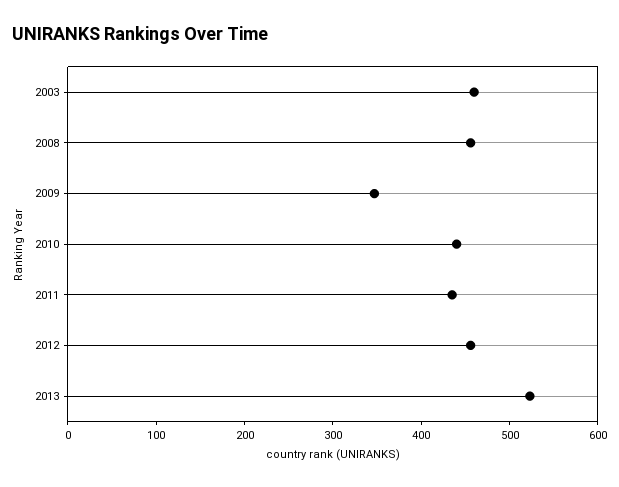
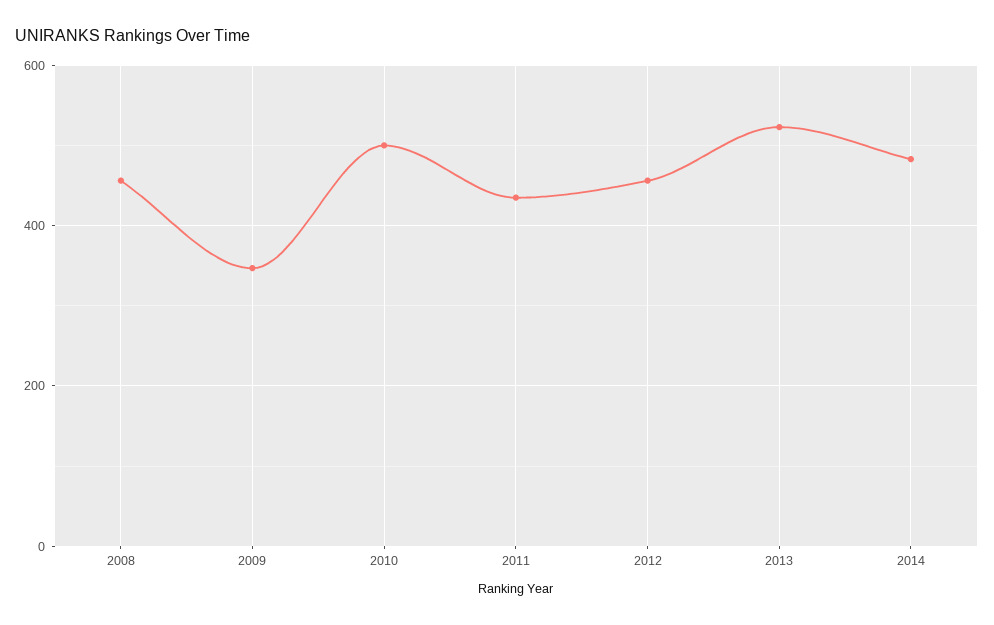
2003: 460 -> none
2010: 440 -> 500
2014: none -> 480

